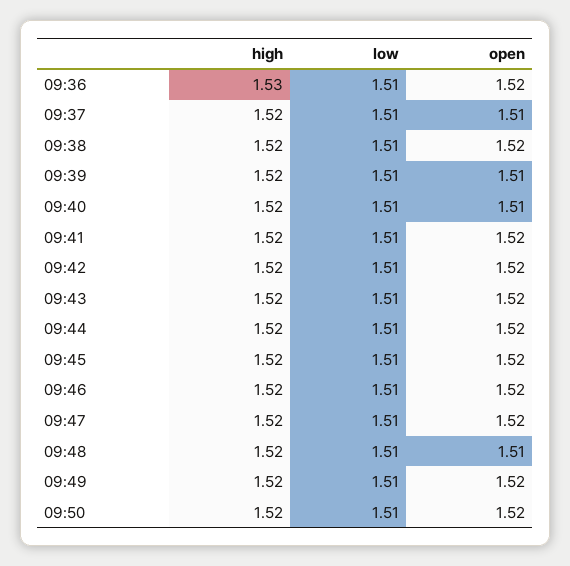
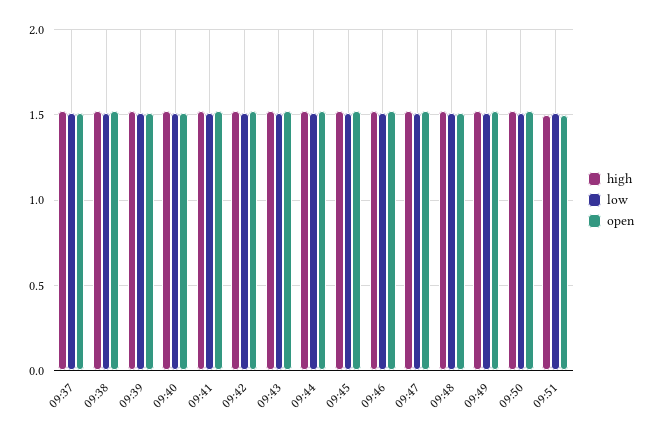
high, 09:36: 1.53 -> none
low, 09:36: 1.51 -> none
open, 09:36: 1.52 -> none
high, 09:51: none -> 1.5
low, 09:51: none -> 1.5
open, 09:51: none -> 1.5

